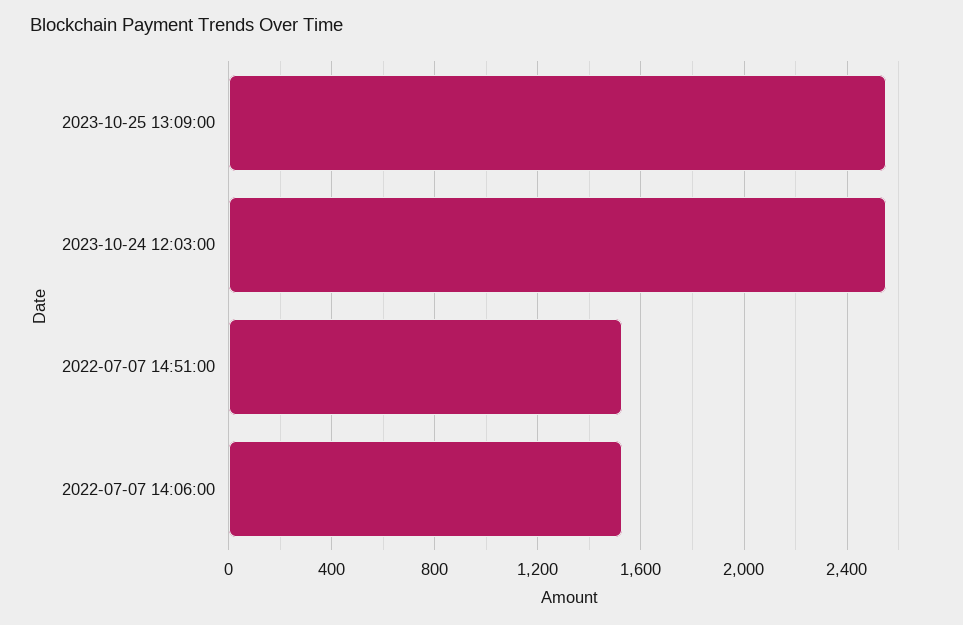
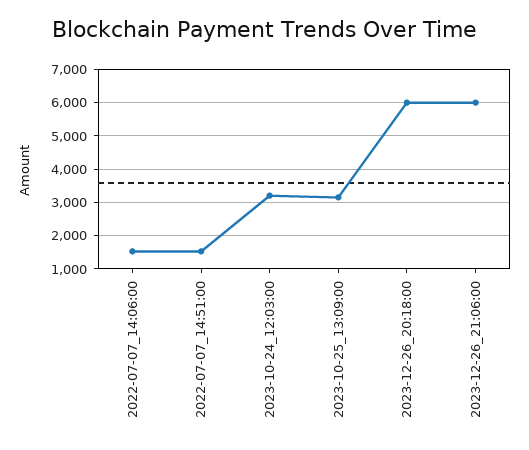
2023-10-25 13:09:00: 2550 -> 3200
2023-10-24 12:03:00: 2550 -> 3200
2023-12-26_20:18:00: none -> 6000
2023-12-26_21:06:00: none -> 6000

